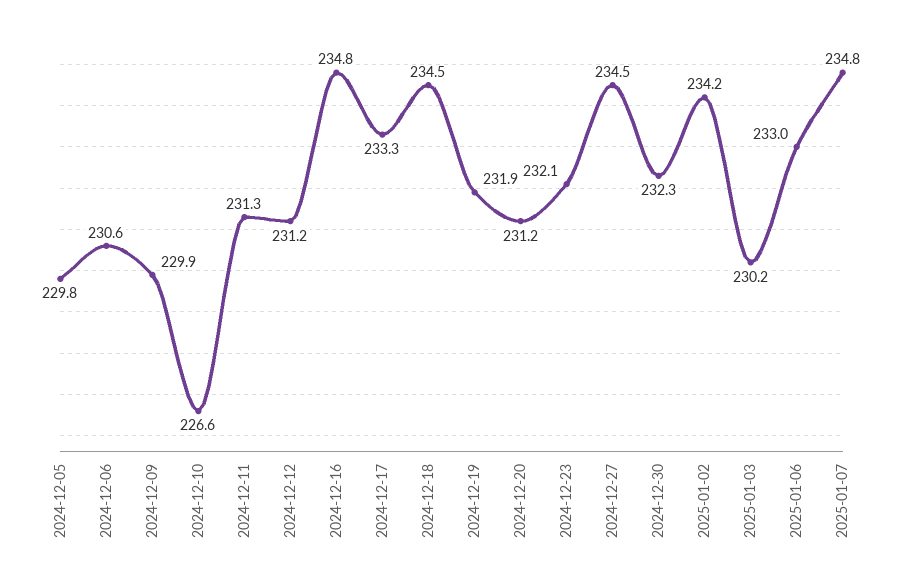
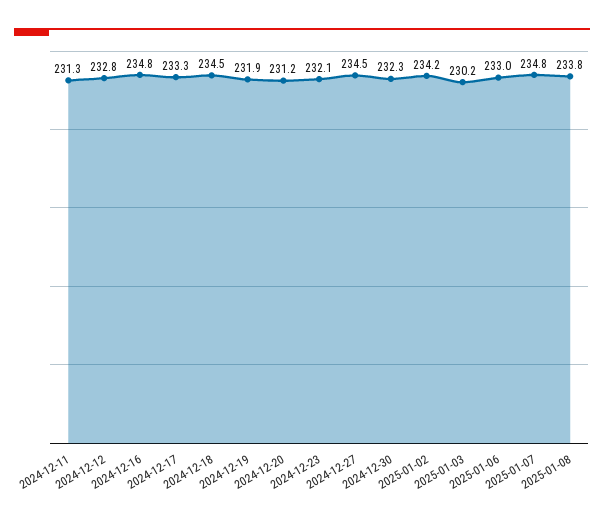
2024-12-05: 229.8 -> none
2024-12-06: 230.6 -> none
2024-12-09: 229.9 -> none
2024-12-10: 226.6 -> none
2024-12-12: 231.2 -> 232.8
2025-01-08: none -> 233.8

